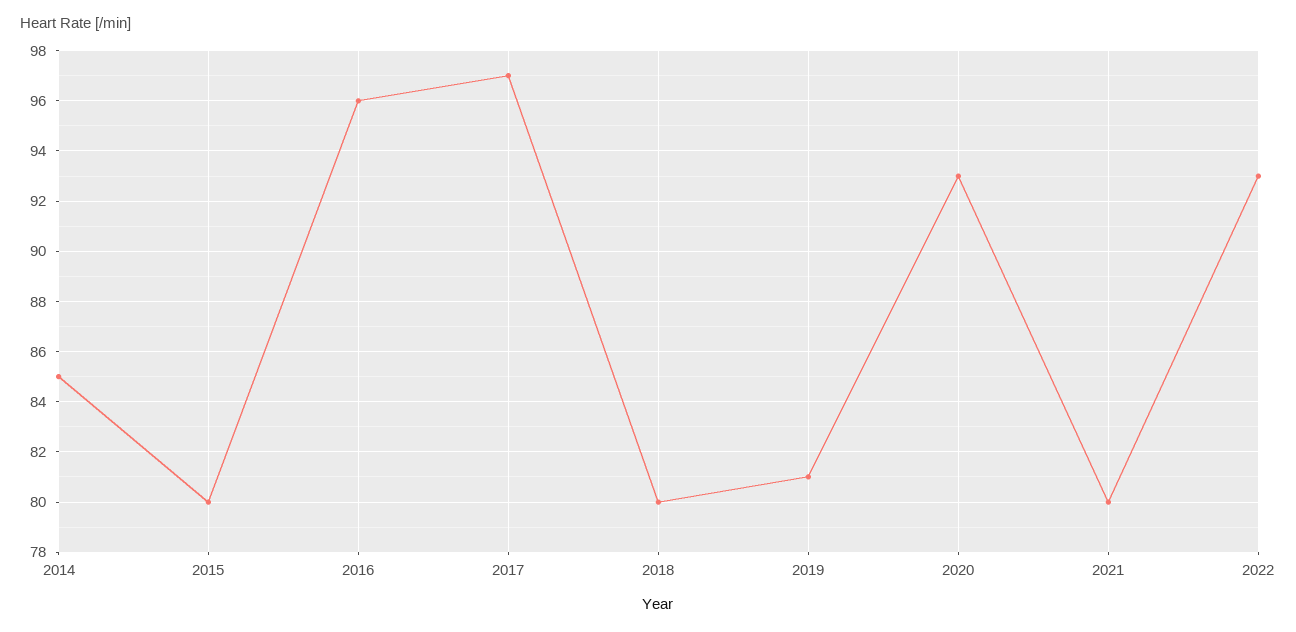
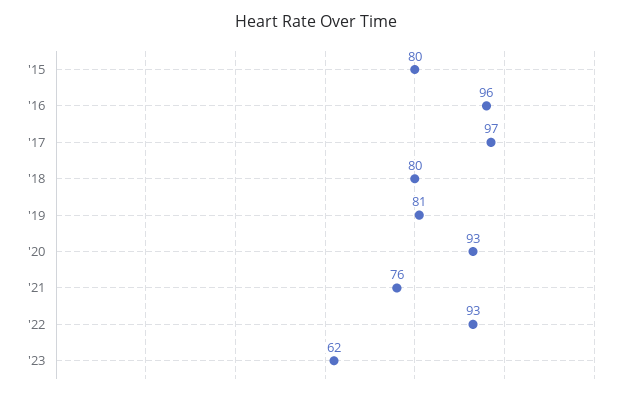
2014: 85 -> none
2021: 80 -> 76
'23: none -> 62

